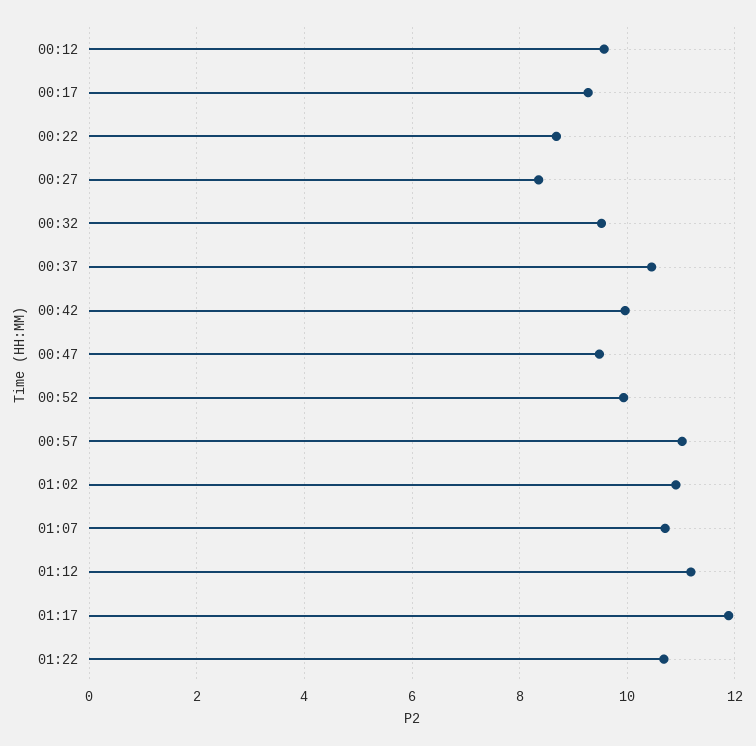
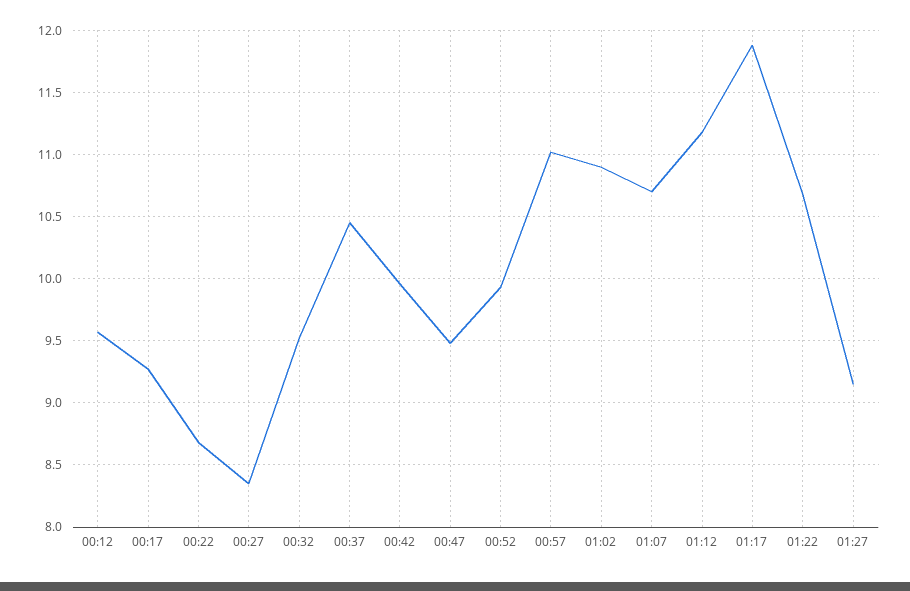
01:27: none -> 9.15

